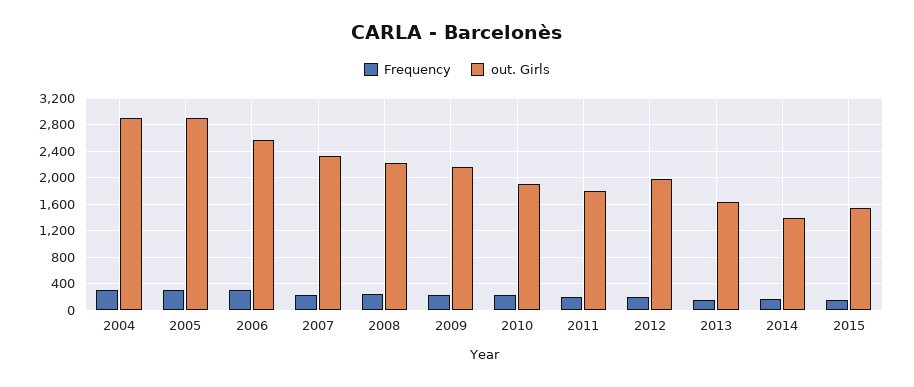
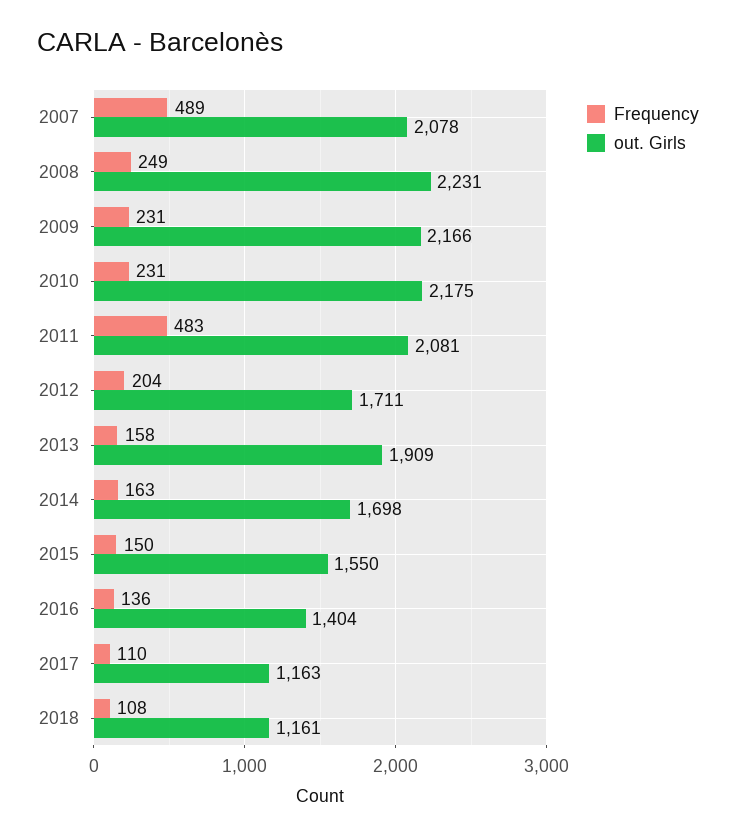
Frequency, 2004: 300 -> none
out. Girls, 2004: 2900 -> none
Frequency, 2005: 300 -> none
out. Girls, 2005: 2900 -> none
Frequency, 2006: 300 -> none
out. Girls, 2006: 2600 -> none
Frequency, 2007: 200 -> 489
out. Girls, 2007: 2300 -> 2078
out. Girls, 2010: 1900 -> 2175
Frequency, 2011: 200 -> 483
out. Girls, 2011: 1800 -> 2081
out. Girls, 2012: 2000 -> 1711
out. Girls, 2013: 1600 -> 1909
out. Girls, 2014: 1400 -> 1698
Frequency, 2016: none -> 136
out. Girls, 2016: none -> 1404
Frequency, 2017: none -> 110
out. Girls, 2017: none -> 1163
Frequency, 2018: none -> 108
out. Girls, 2018: none -> 1161

